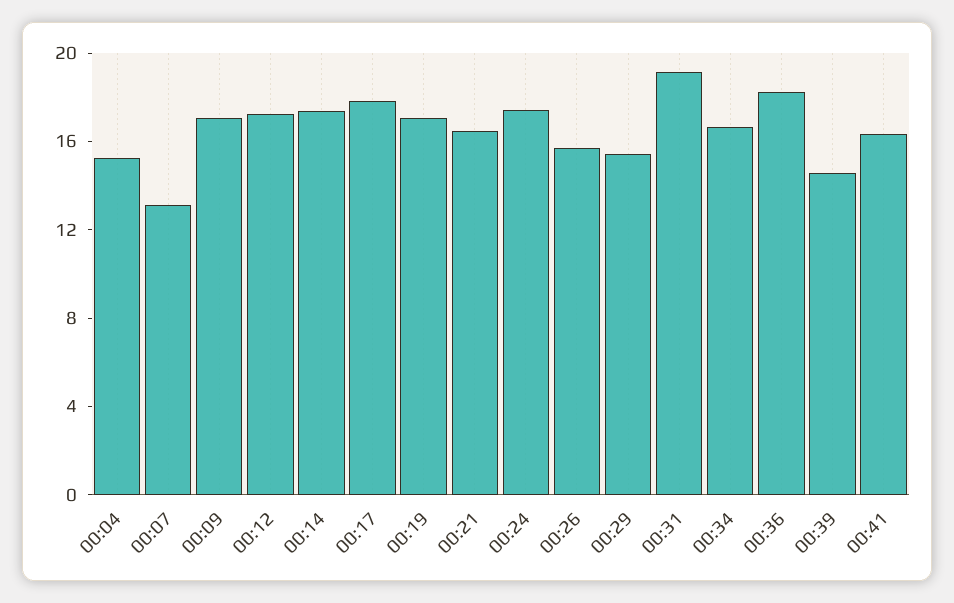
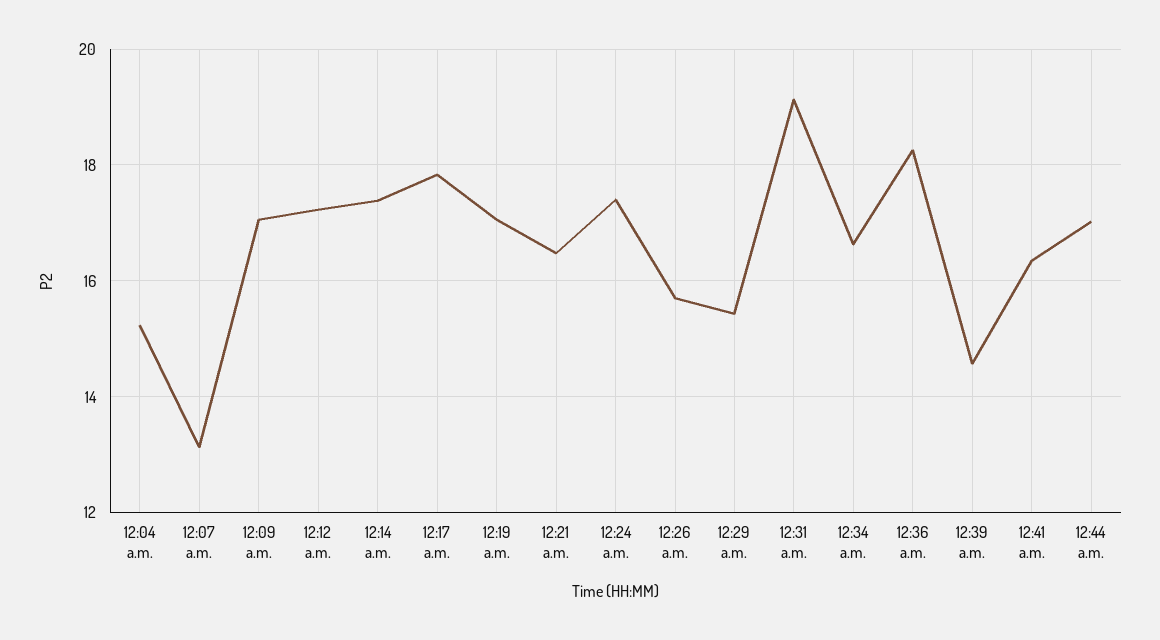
12:44 a.m.: none -> 17

